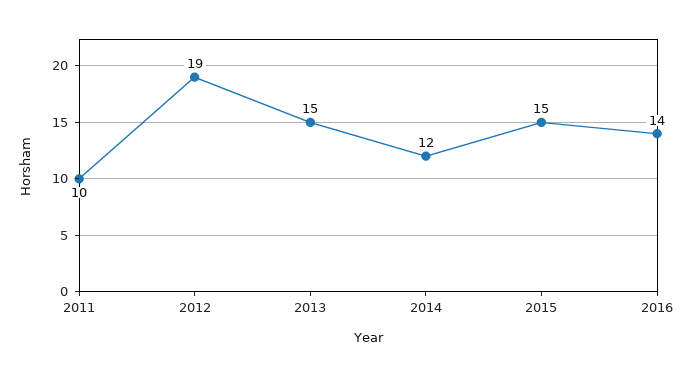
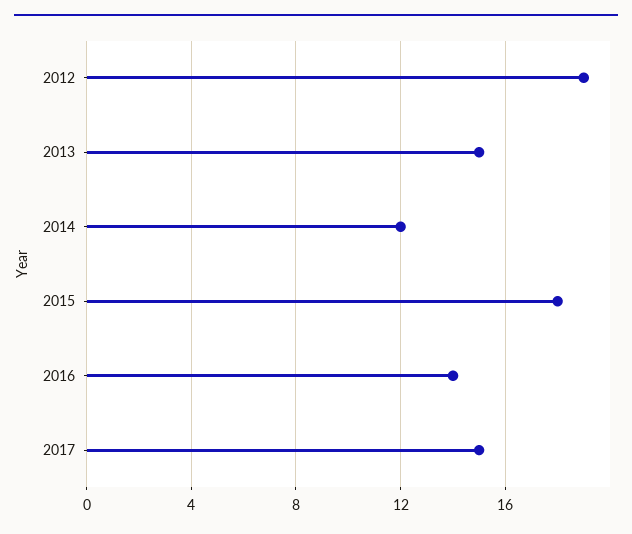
2011: 10 -> none
2015: 15 -> 18
2017: none -> 15

